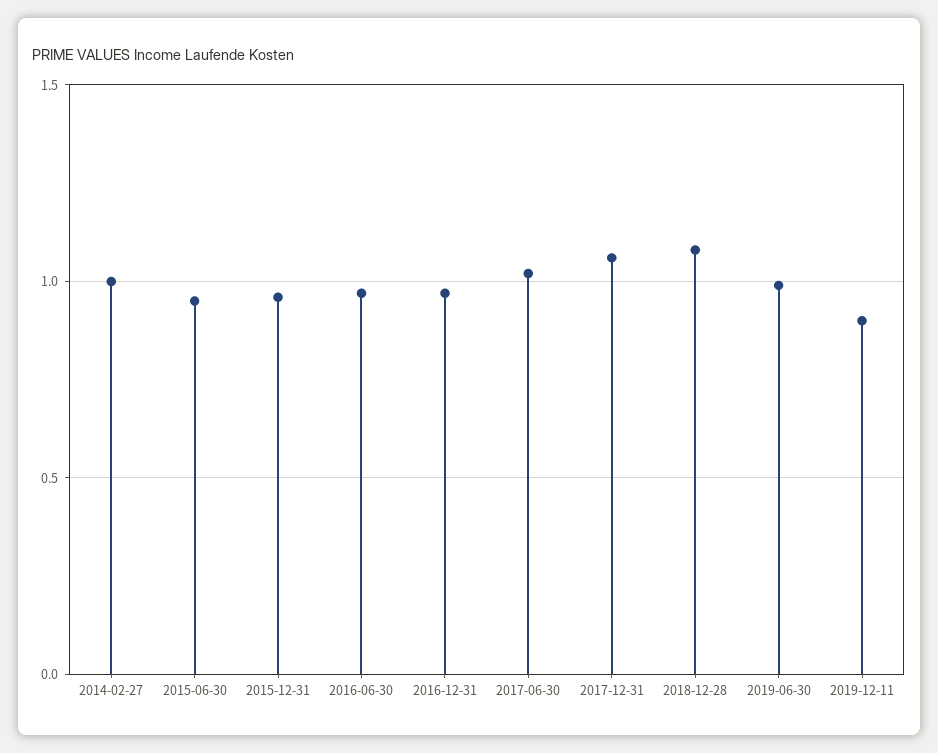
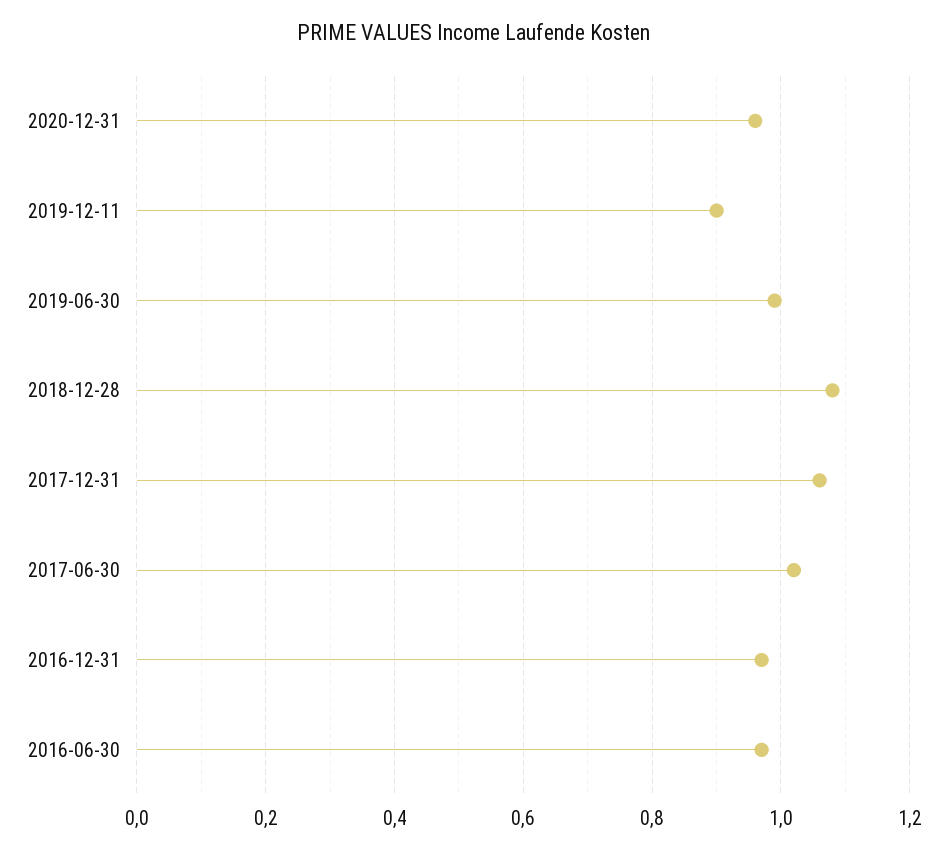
2014-02-27: 1 -> none
2015-06-30: 0.95 -> none
2015-12-31: 0.95 -> none
2020-12-31: none -> 0.95

